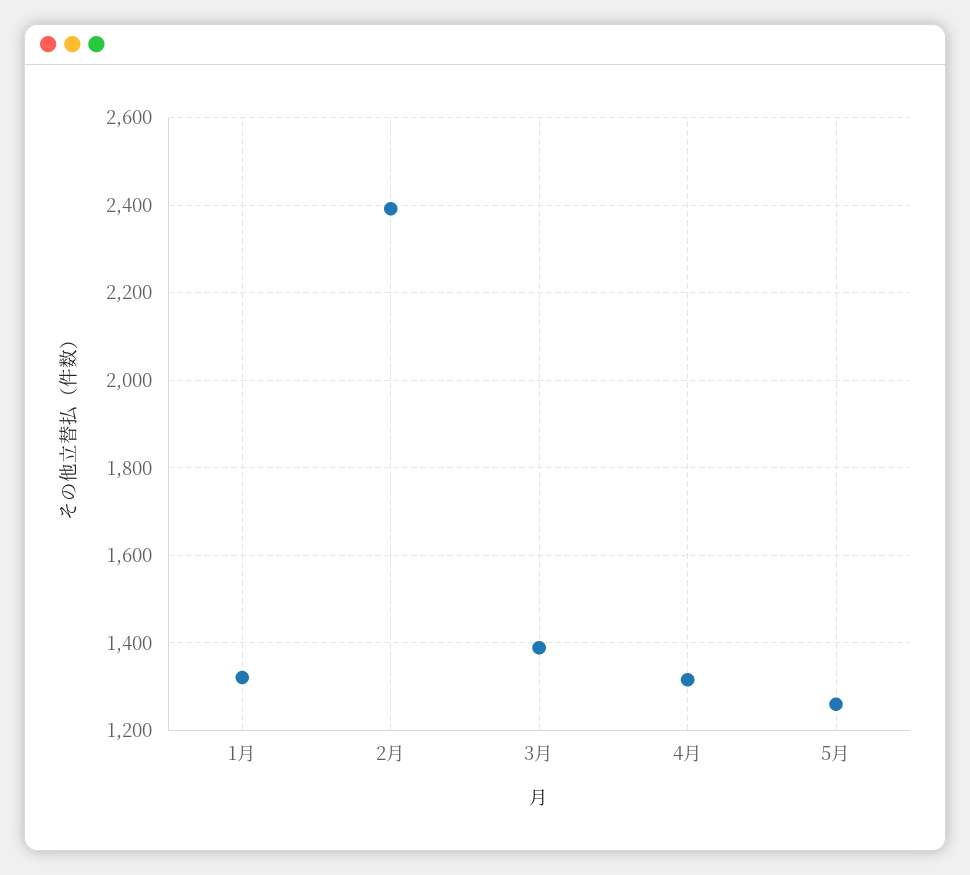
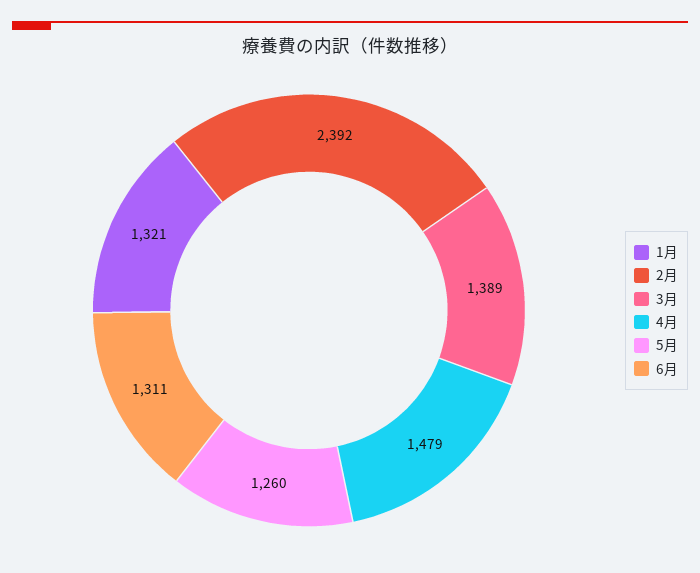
4月: 1320 -> 1479
6月: none -> 1311

